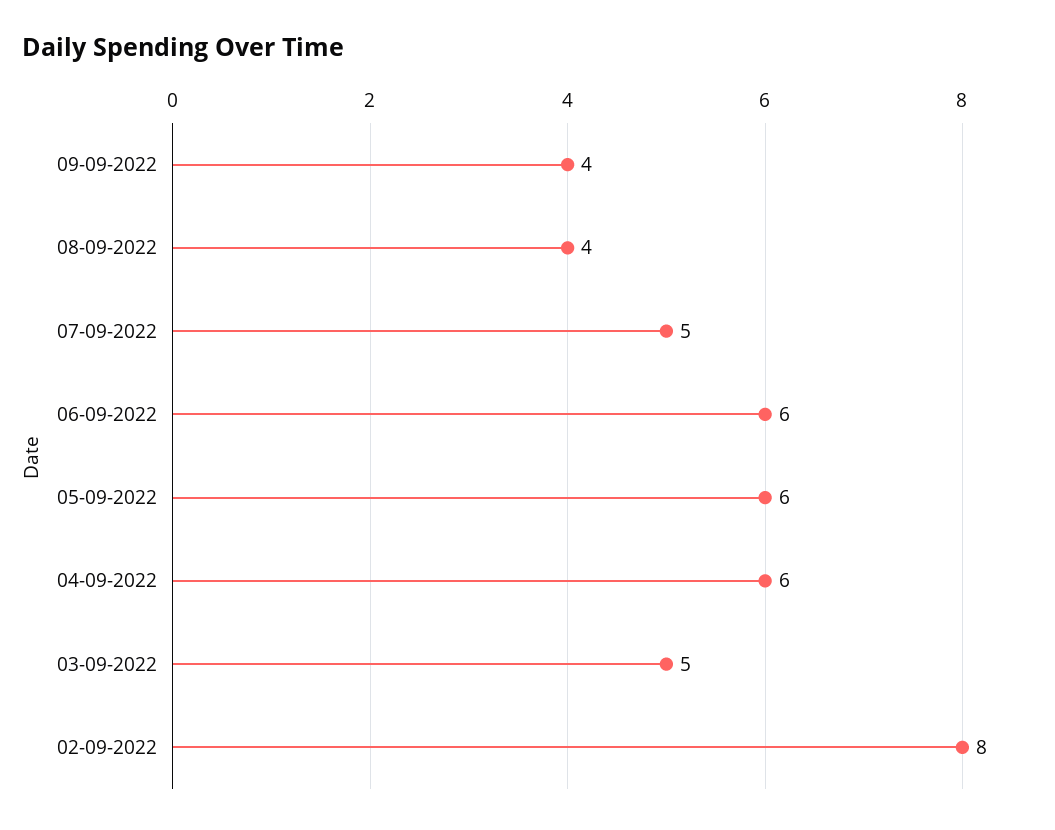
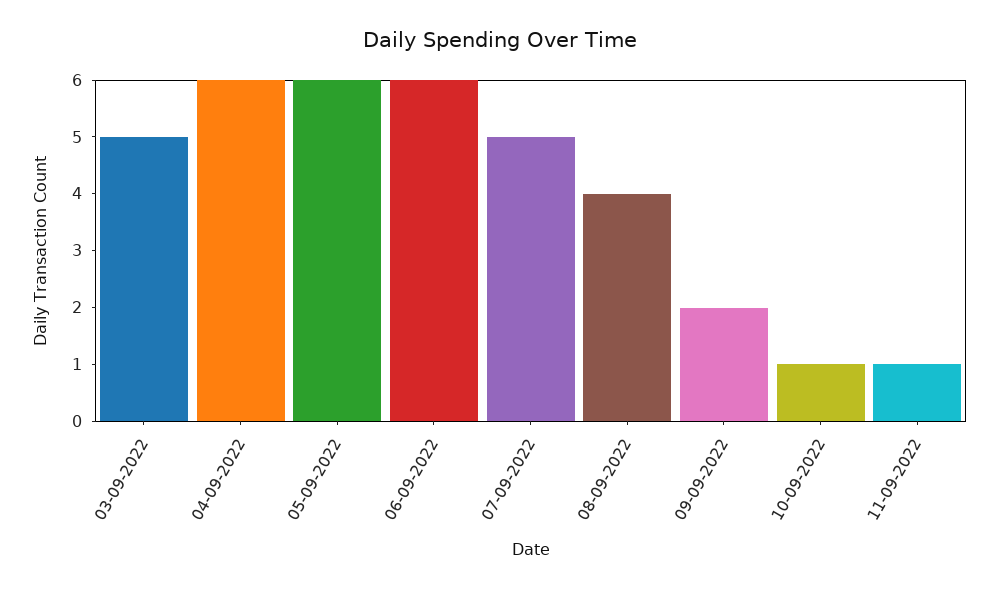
09-09-2022: 4 -> 2
02-09-2022: 8 -> none
10-09-2022: none -> 1
11-09-2022: none -> 1

